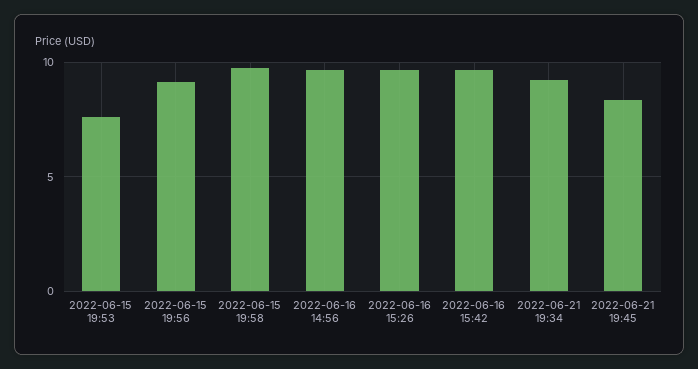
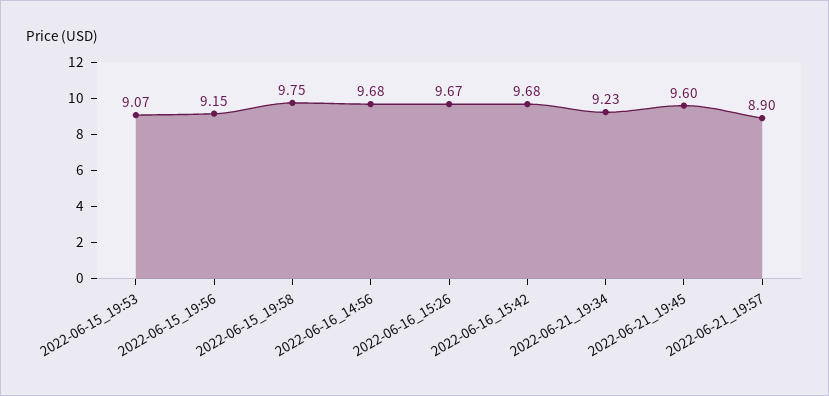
2022-06-15 19:53: 7.5 -> 9.07
2022-06-21 19:45: 8.5 -> 9.6
2022-06-21_19:57: none -> 8.9

